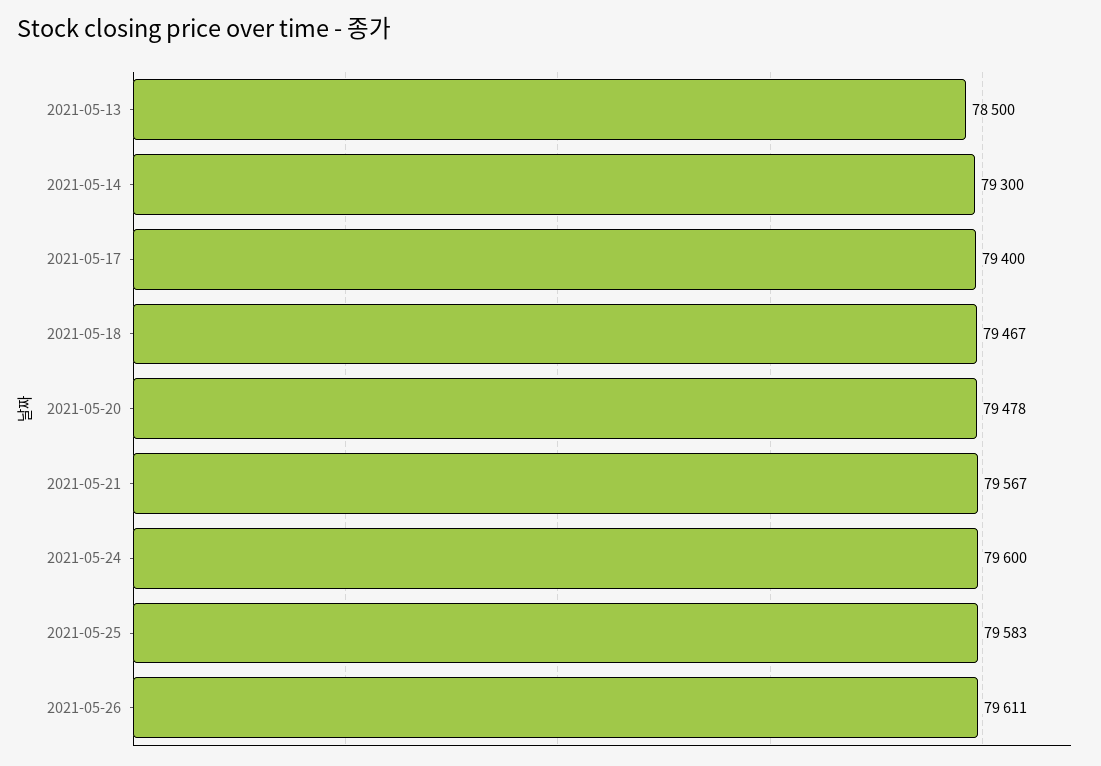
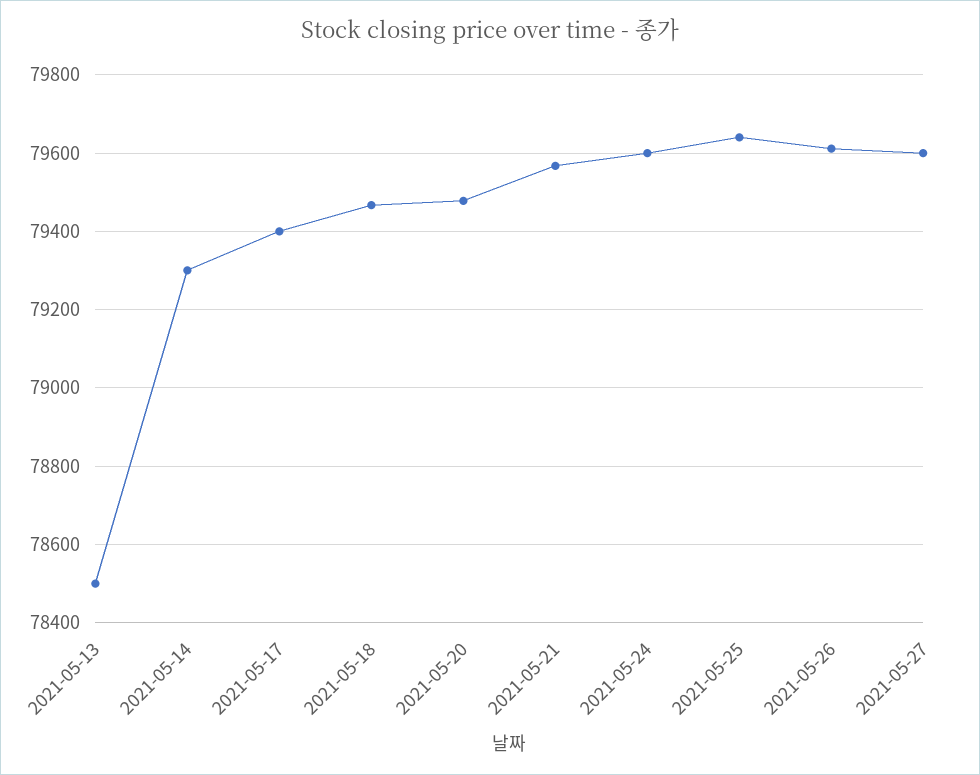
2021-05-25: 79583 -> 79640
2021-05-27: none -> 79600

